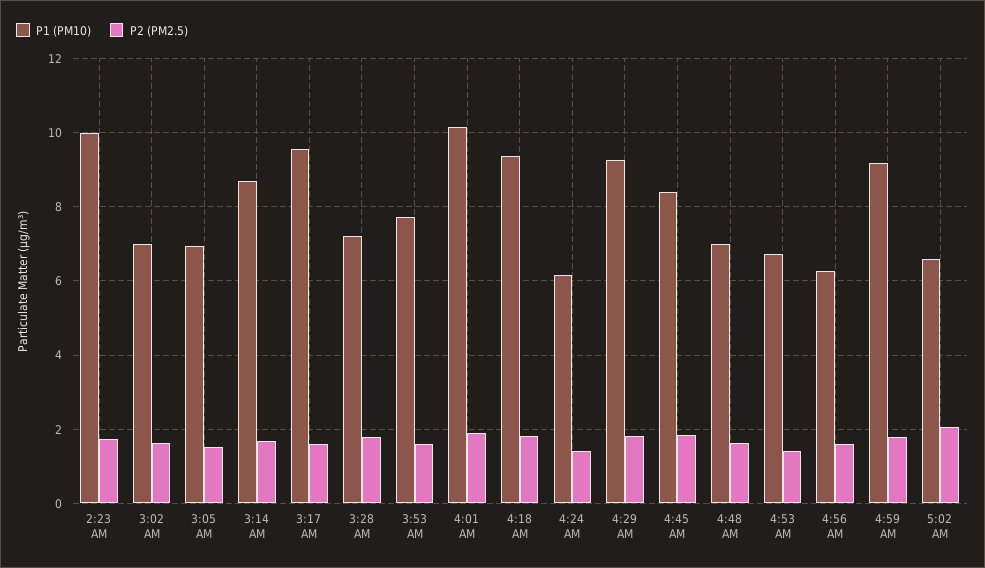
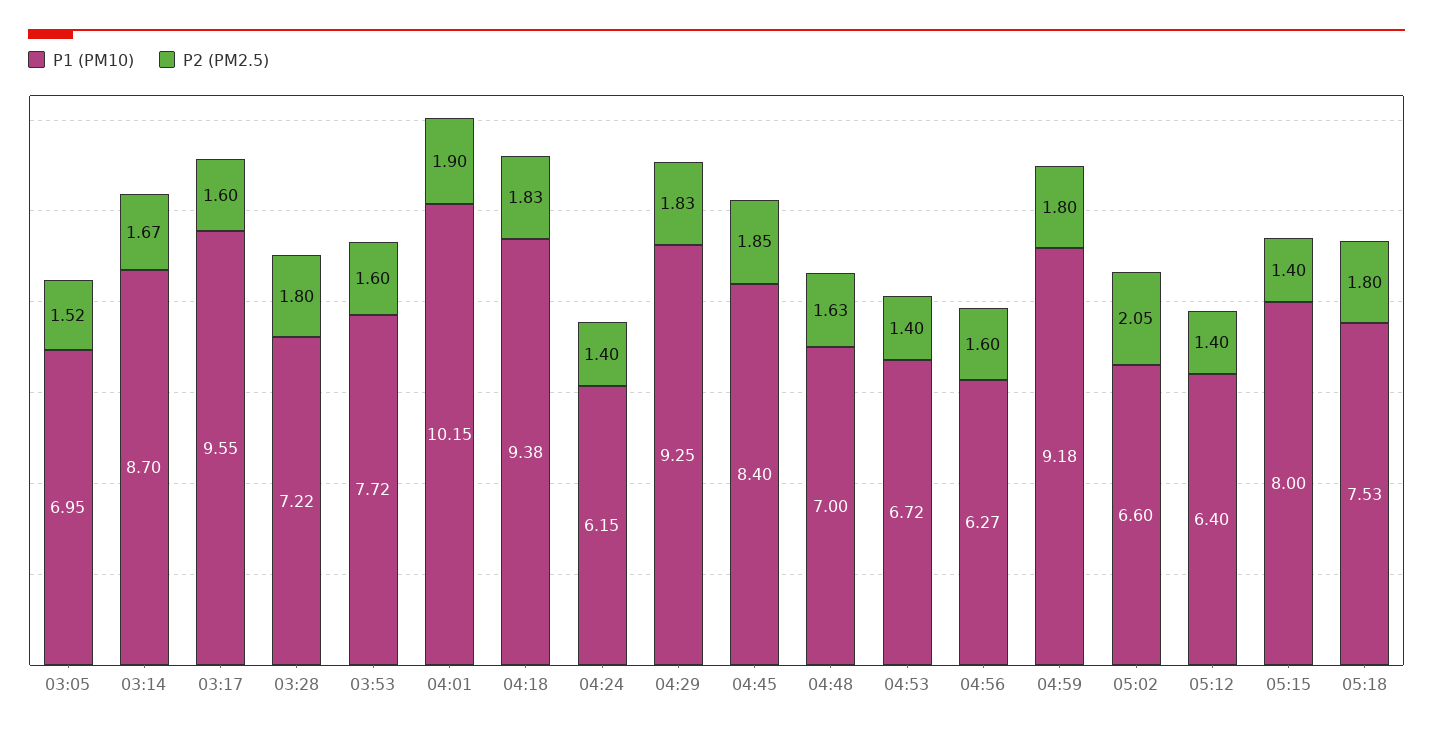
P1 (PM10), 2:23 AM: 10 -> none
P2 (PM2.5), 2:23 AM: 1.8 -> none
P1 (PM10), 3:02 AM: 7 -> none
P2 (PM2.5), 3:02 AM: 1.6 -> none
P1 (PM10), 05:12: none -> 6.4
P2 (PM2.5), 05:12: none -> 1.4
P1 (PM10), 05:15: none -> 8
P2 (PM2.5), 05:15: none -> 1.4
P1 (PM10), 05:18: none -> 7.53
P2 (PM2.5), 05:18: none -> 1.8

